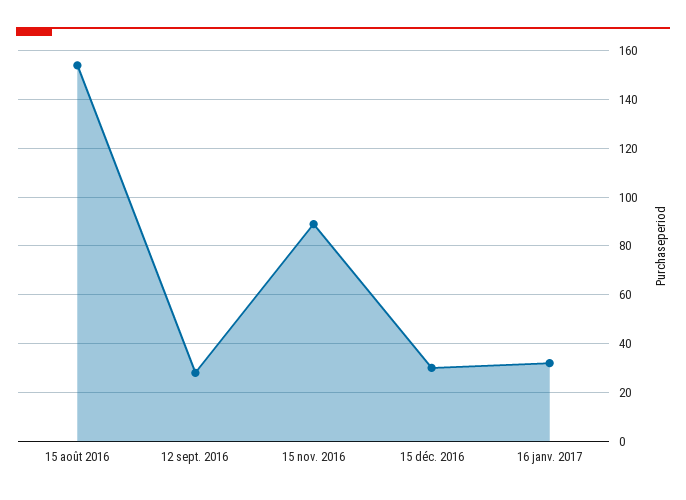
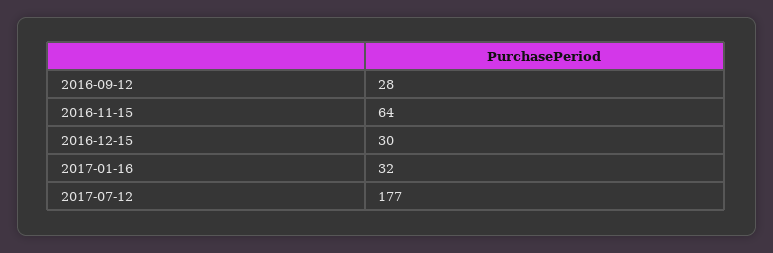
15 août 2016: 155 -> none
15 nov. 2016: 90 -> 64
2017-07-12: none -> 177

